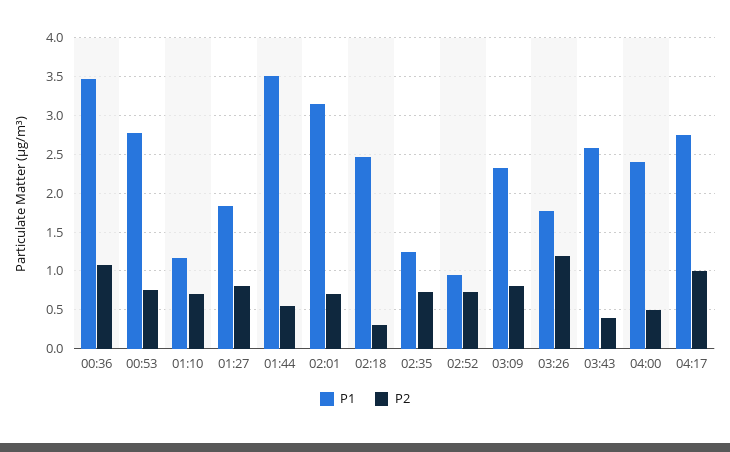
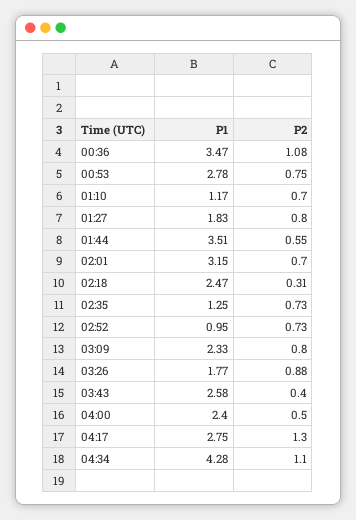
P2, 03:26: 1.2 -> 0.88
P2, 04:17: 1 -> 1.3
P1, 04:34: none -> 4.28
P2, 04:34: none -> 1.1

